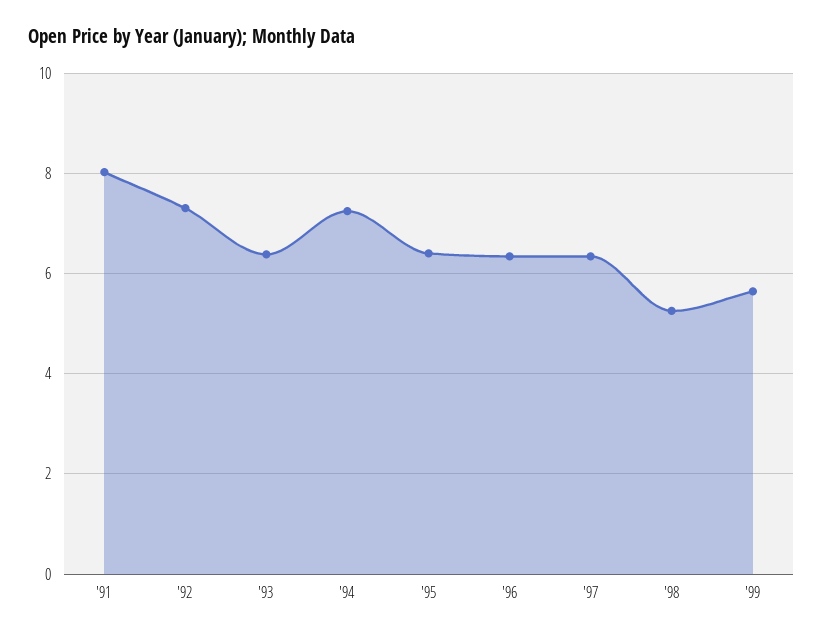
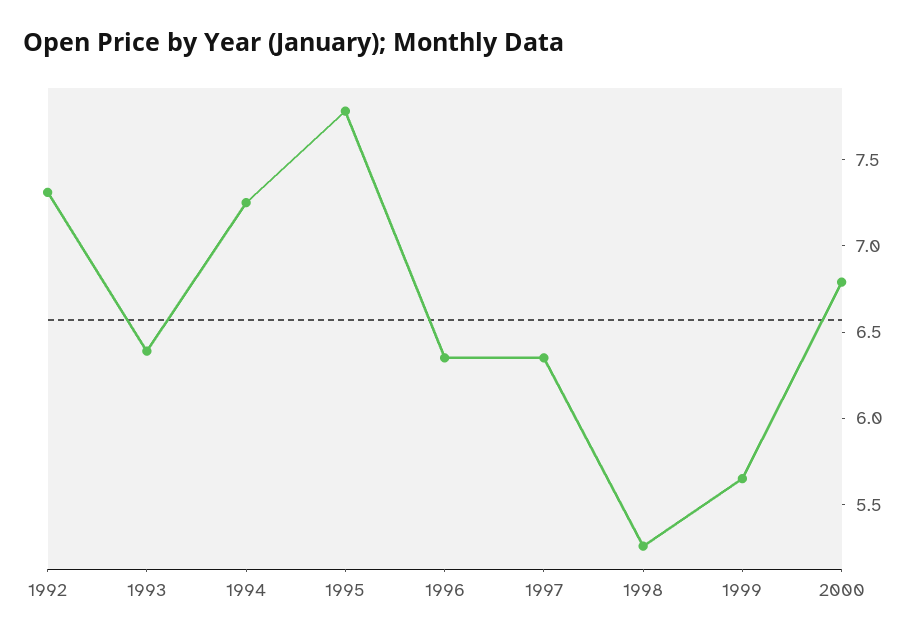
'91: 8 -> none
'95: 6.4 -> 7.8
2000: none -> 6.8

